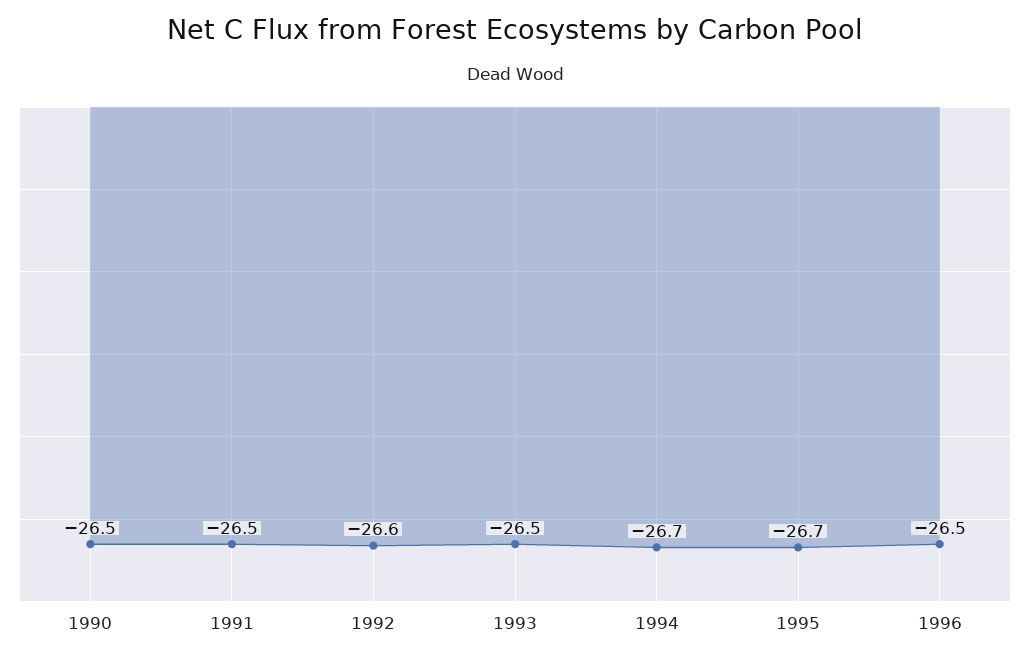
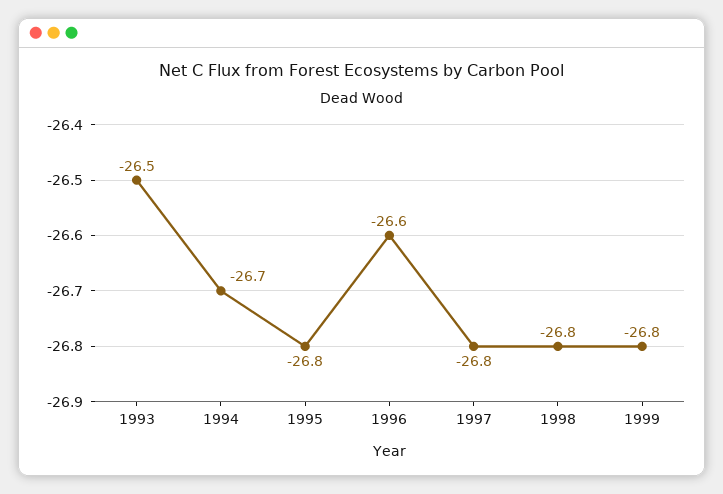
1990: -26.5 -> none
1991: -26.5 -> none
1992: -26.6 -> none
1995: -26.7 -> -26.8
1996: -26.5 -> -26.6
1997: none -> -26.8
1998: none -> -26.8
1999: none -> -26.8

